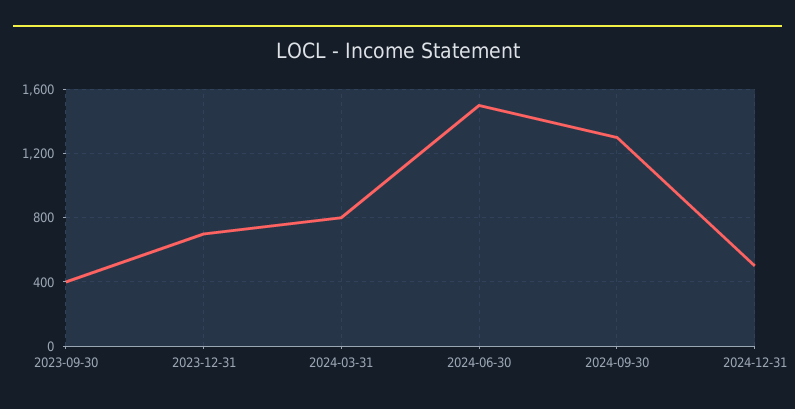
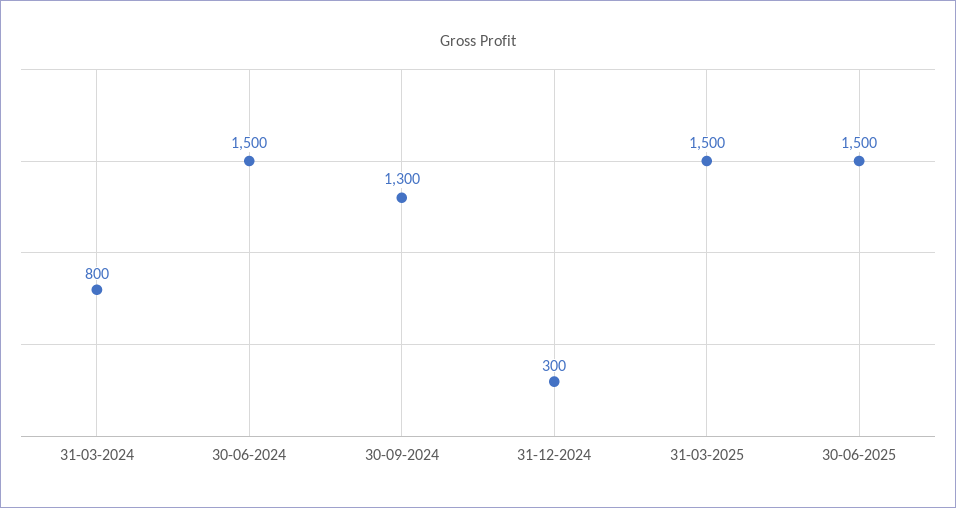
2023-09-30: 400 -> none
2023-12-31: 700 -> none
2024-12-31: 500 -> 300
31-03-2025: none -> 1500
30-06-2025: none -> 1500

